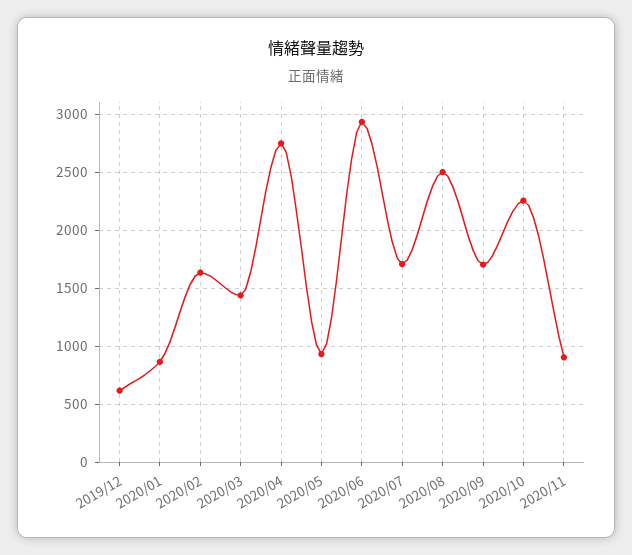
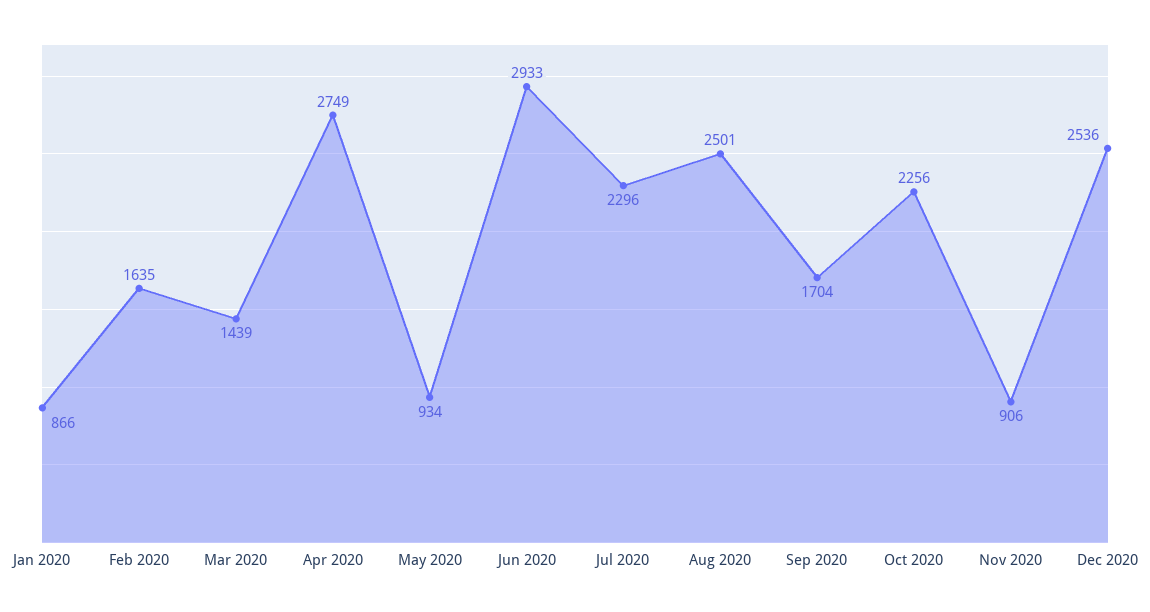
2019/12: 600 -> none
2020/07: 1700 -> 2296
Dec 2020: none -> 2536

